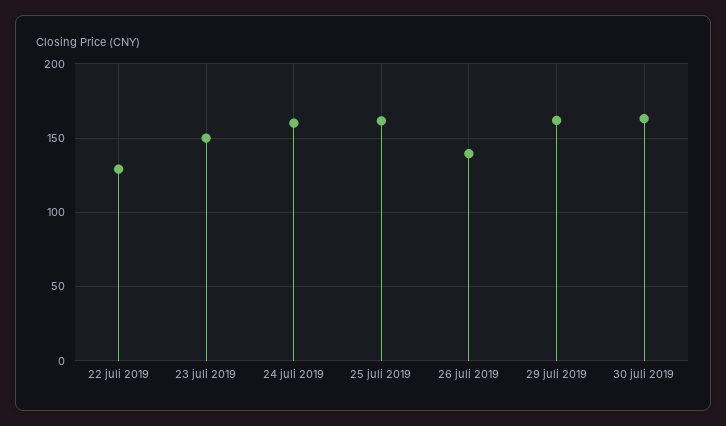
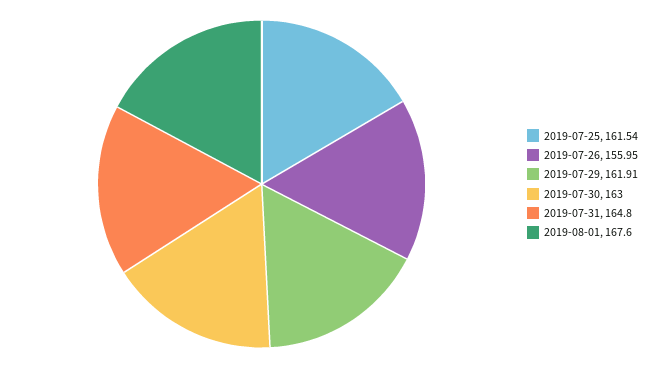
22 juli 2019: 130 -> none
23 juli 2019: 150 -> none
24 juli 2019: 160 -> none
26 juli 2019: 140 -> 155.95
2019-07-31: none -> 164.8
2019-08-01: none -> 167.6

